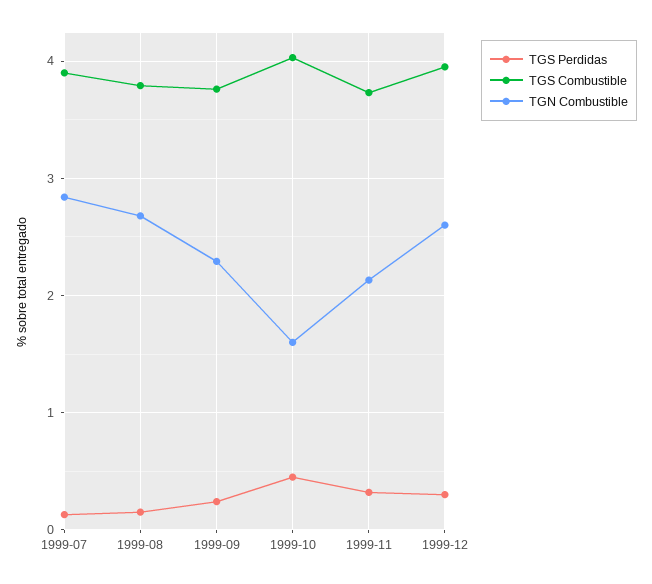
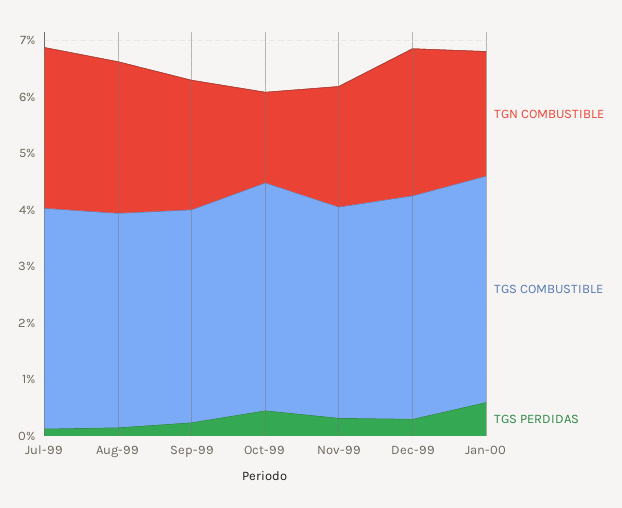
TGN Combustible, Jan-00: none -> 2.2
TGS Combustible, Jan-00: none -> 4
TGS Perdidas, Jan-00: none -> 0.6

